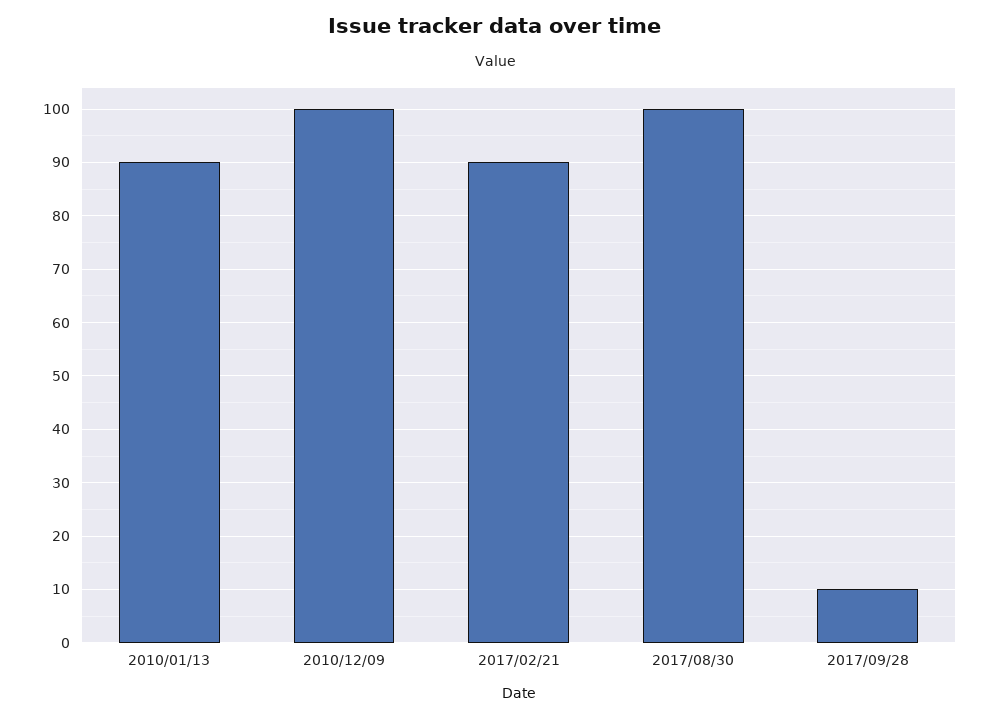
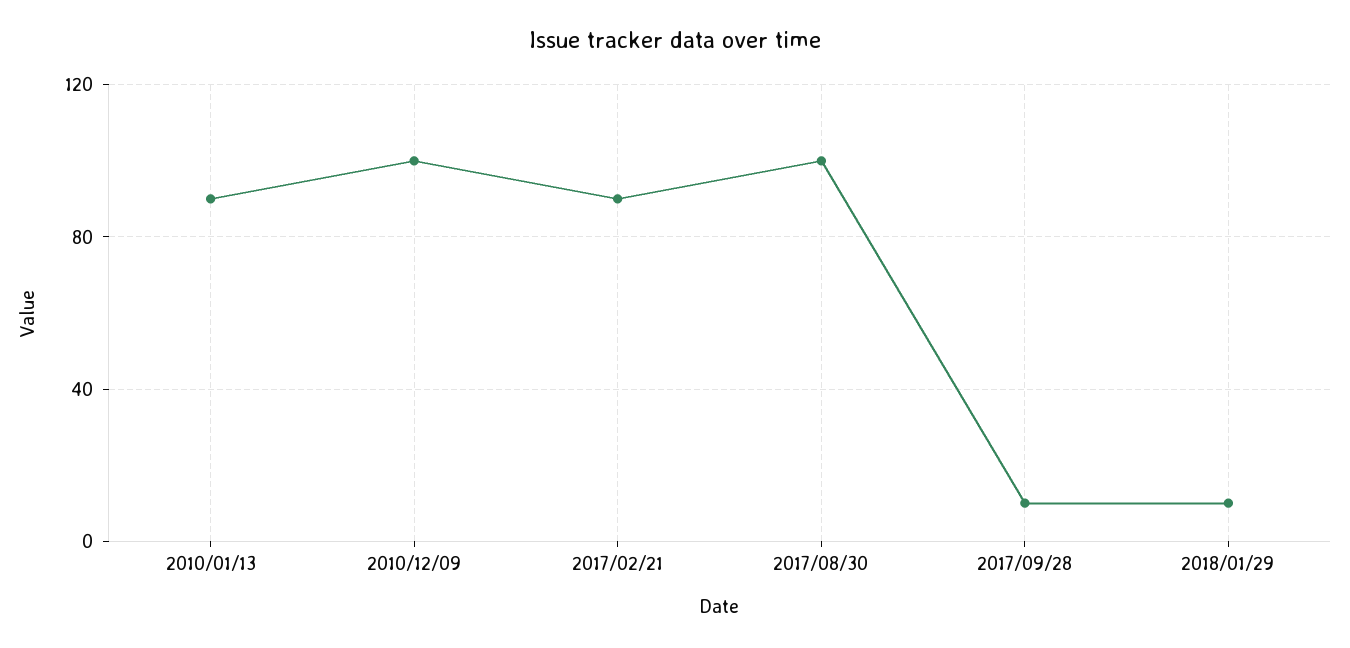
2018/01/29: none -> 10

